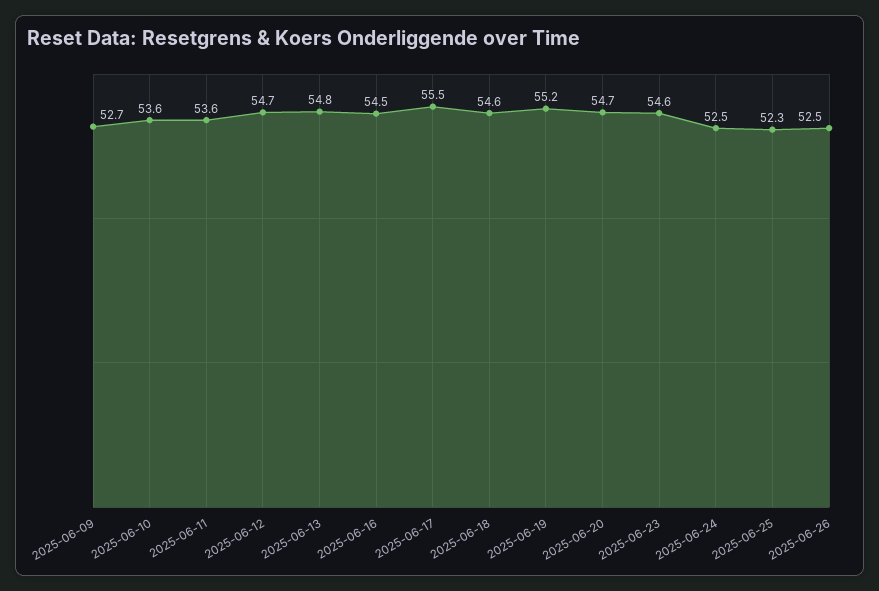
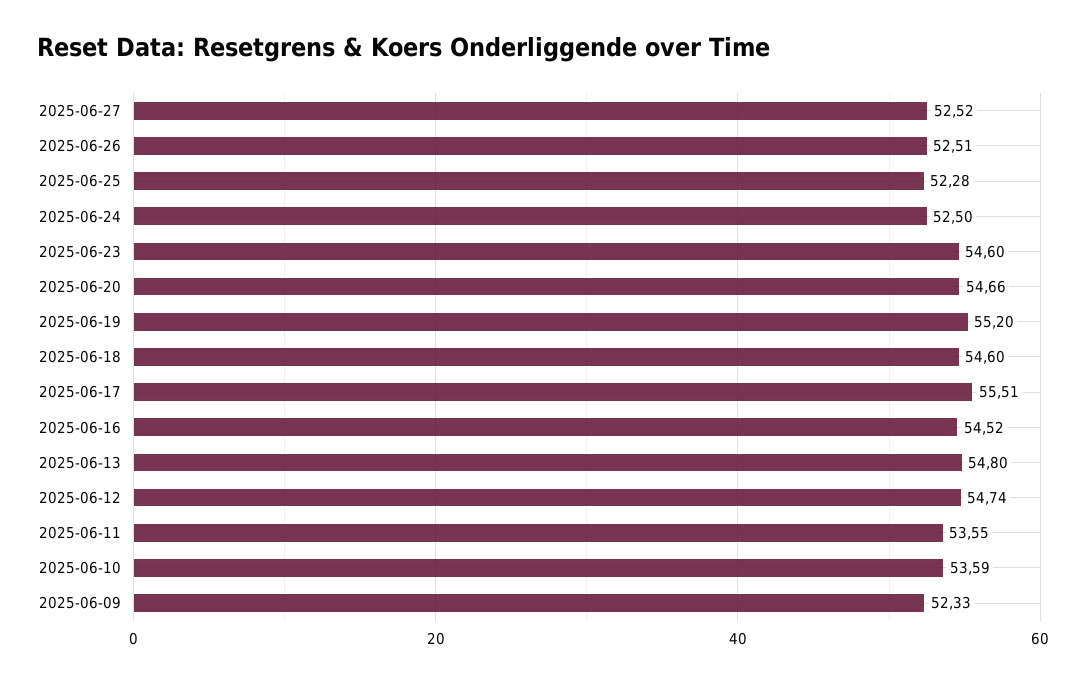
2025-06-09: 52.7 -> 52.33
2025-06-27: none -> 52.52

